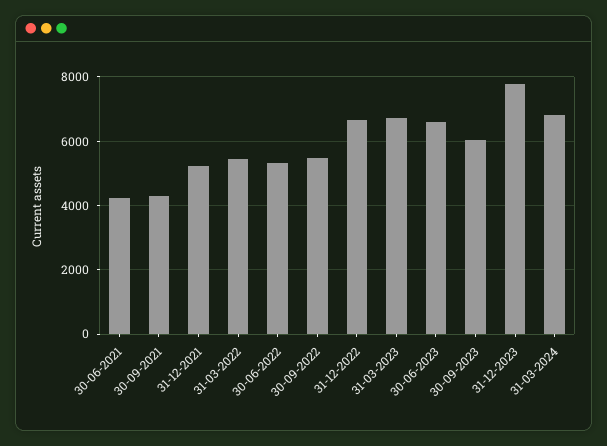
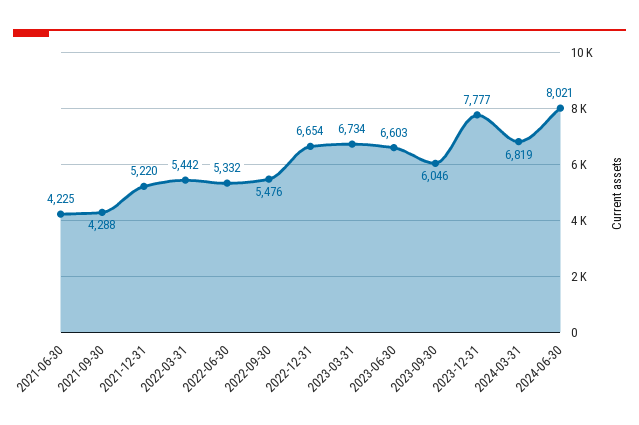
2024-06-30: none -> 8021

